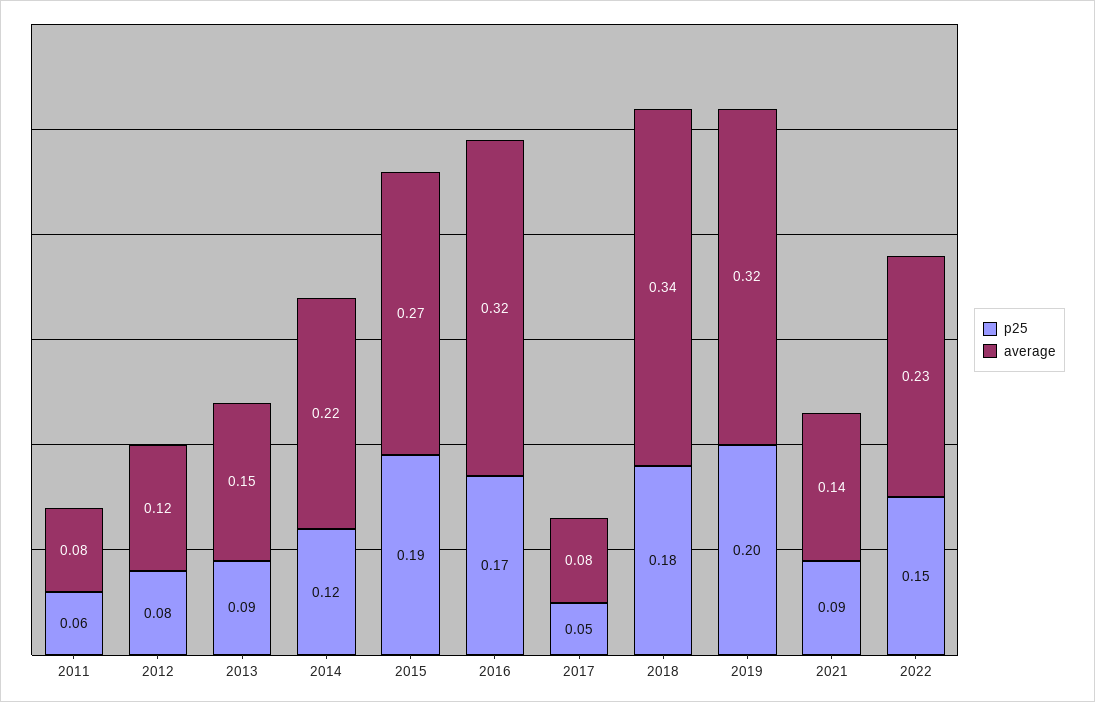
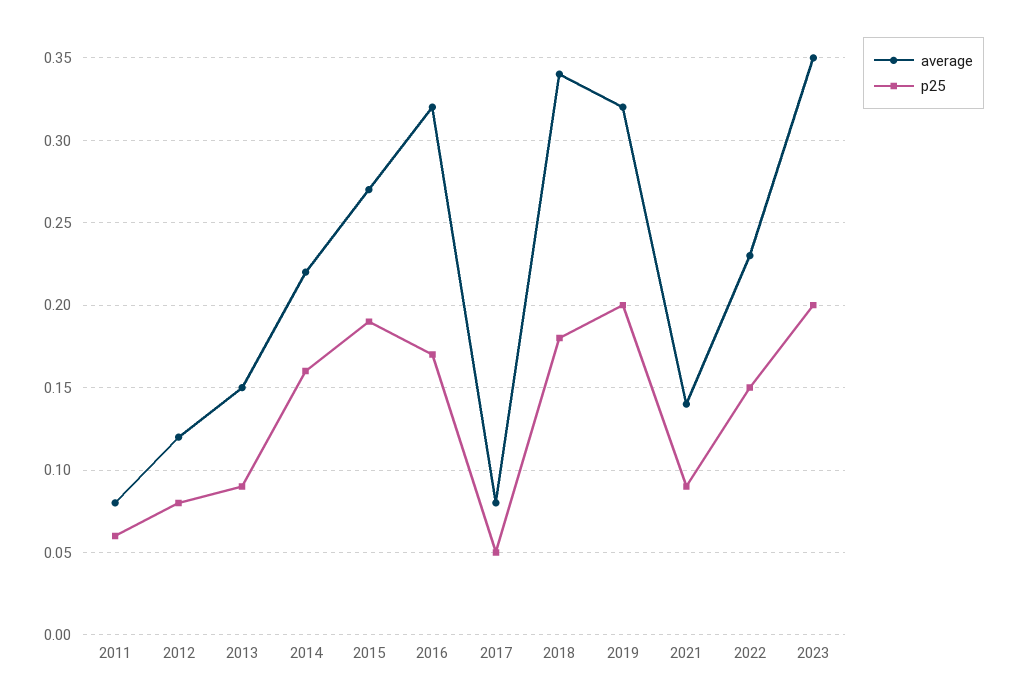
p25, 2014: 0.12 -> 0.16
average, 2023: none -> 0.35
p25, 2023: none -> 0.2

